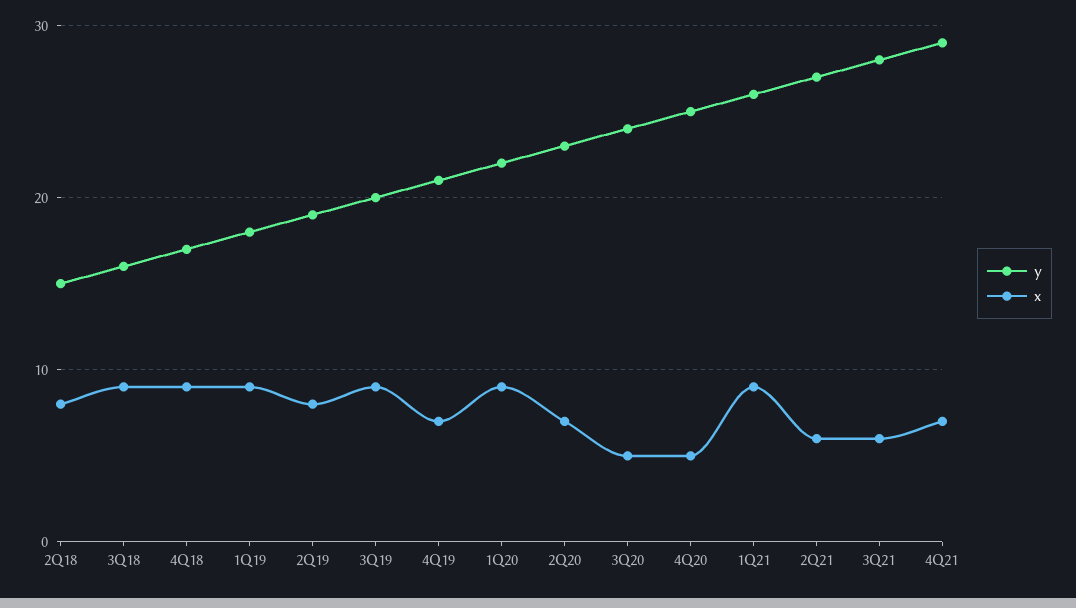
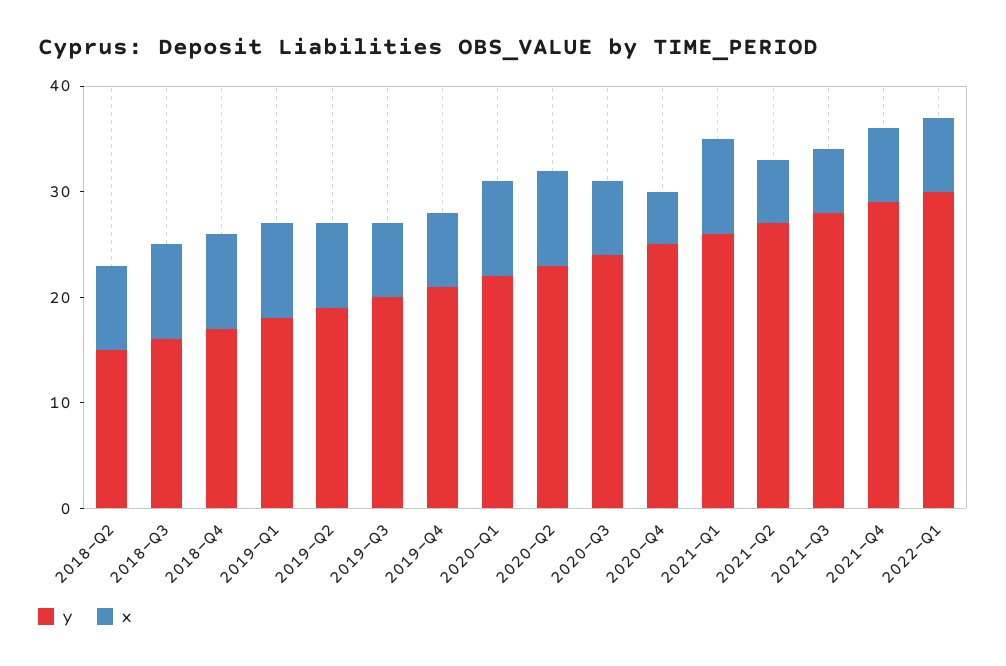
x, 3Q19: 9 -> 7
x, 2Q20: 7 -> 9
x, 3Q20: 5 -> 7
y, 2022-Q1: none -> 30
x, 2022-Q1: none -> 7

